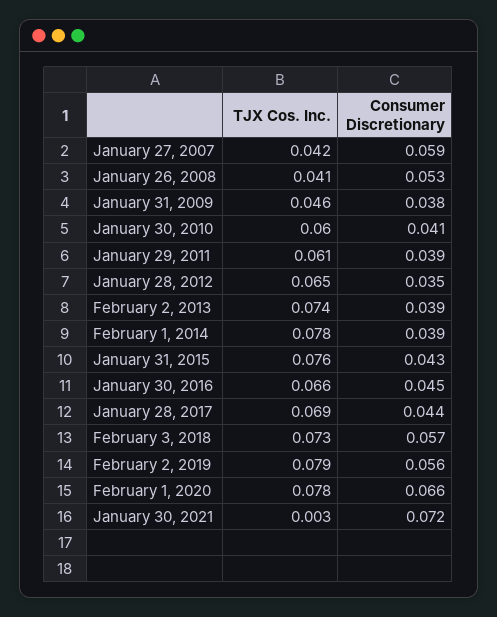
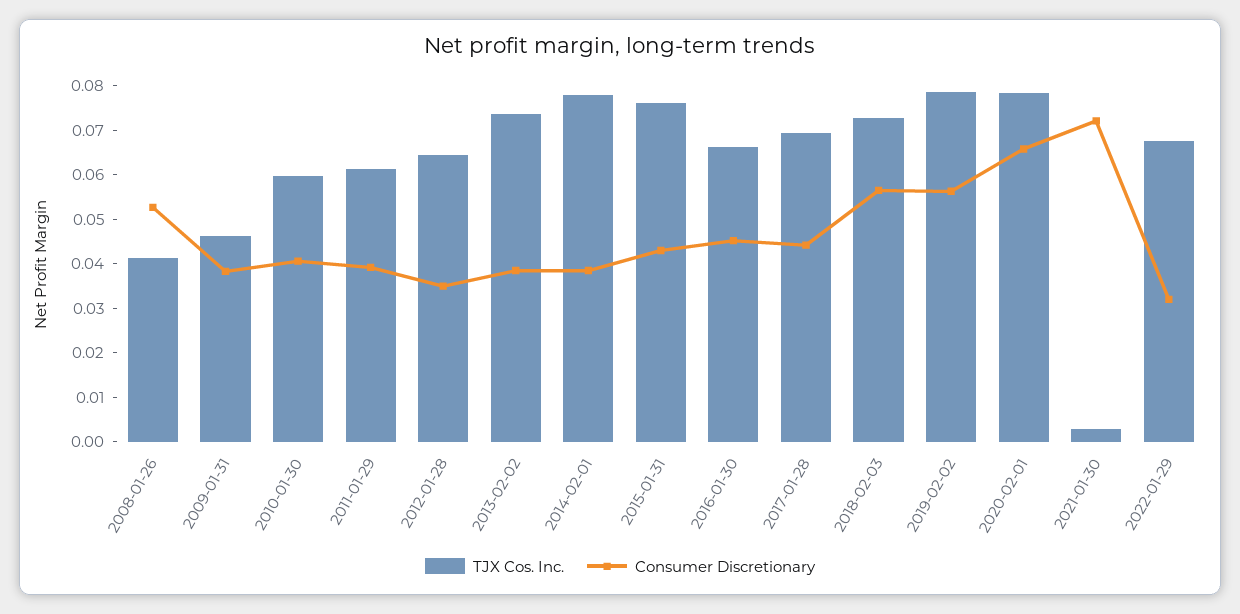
TJX Cos. Inc., January 27, 2007: 0.042 -> none
Consumer Discretionary, January 27, 2007: 0.059 -> none
TJX Cos. Inc., 2022-01-29: none -> 0.068
Consumer Discretionary, 2022-01-29: none -> 0.032

